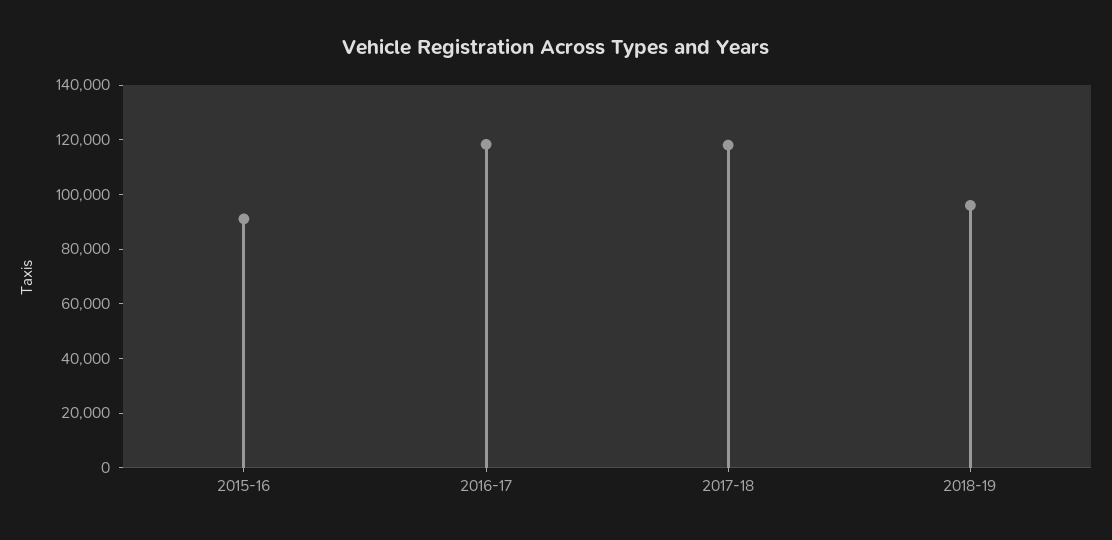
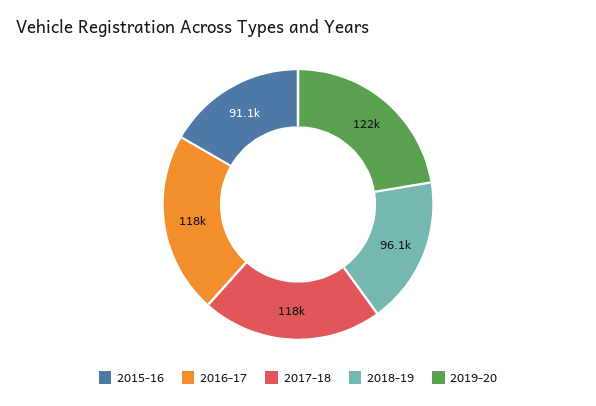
2019-20: none -> 122000

